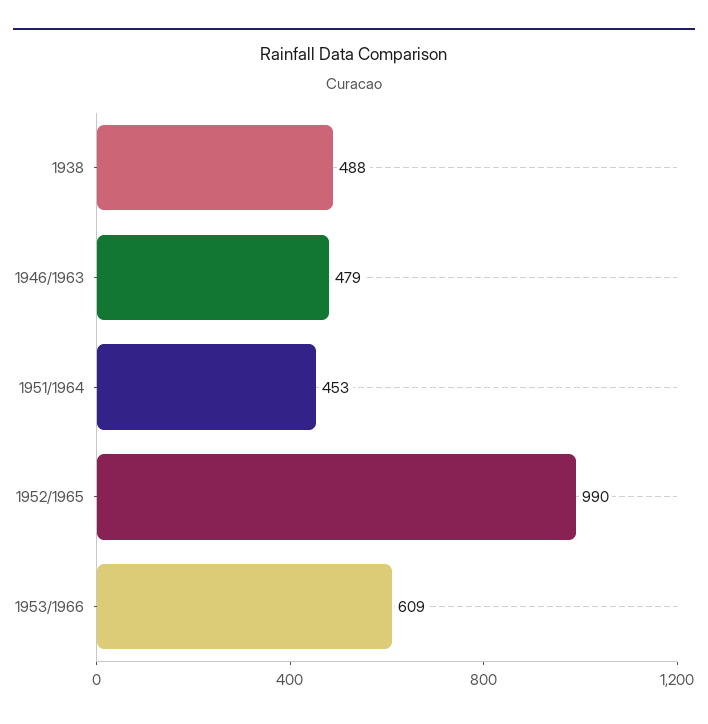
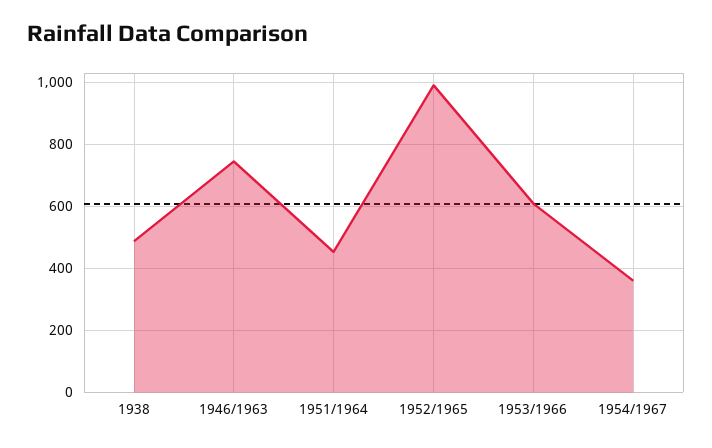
1946/1963: 479 -> 740
1954/1967: none -> 360

